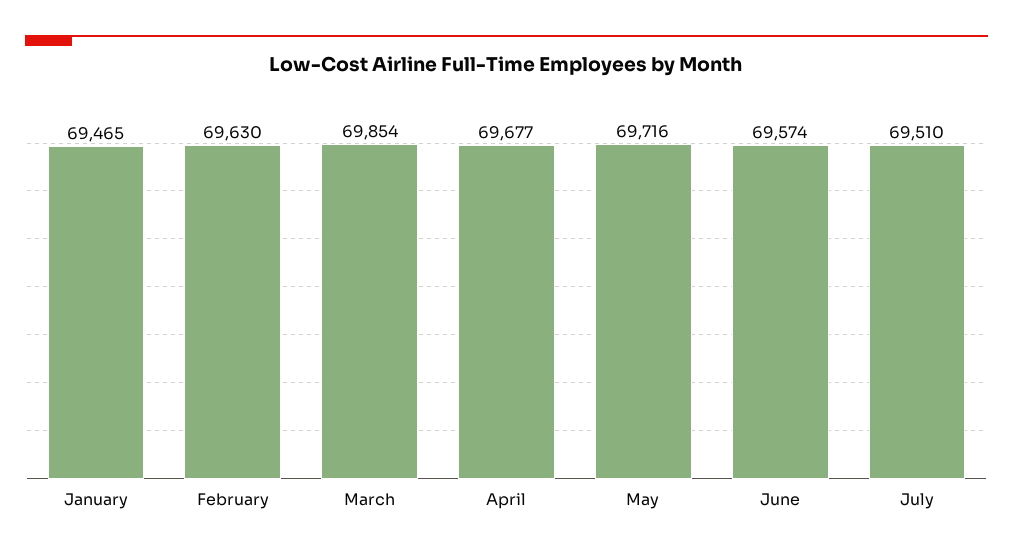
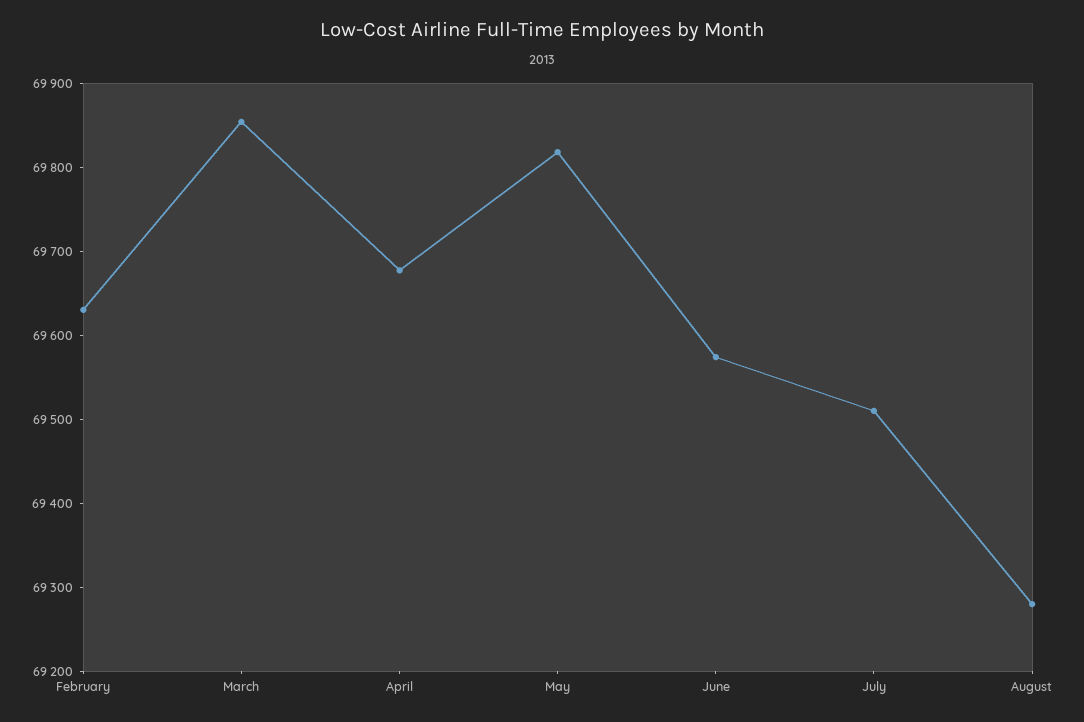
January: 69465 -> none
May: 69716 -> 69820
August: none -> 69280

